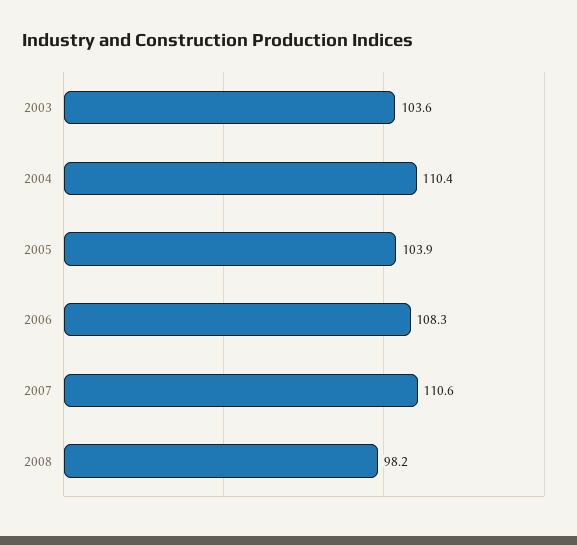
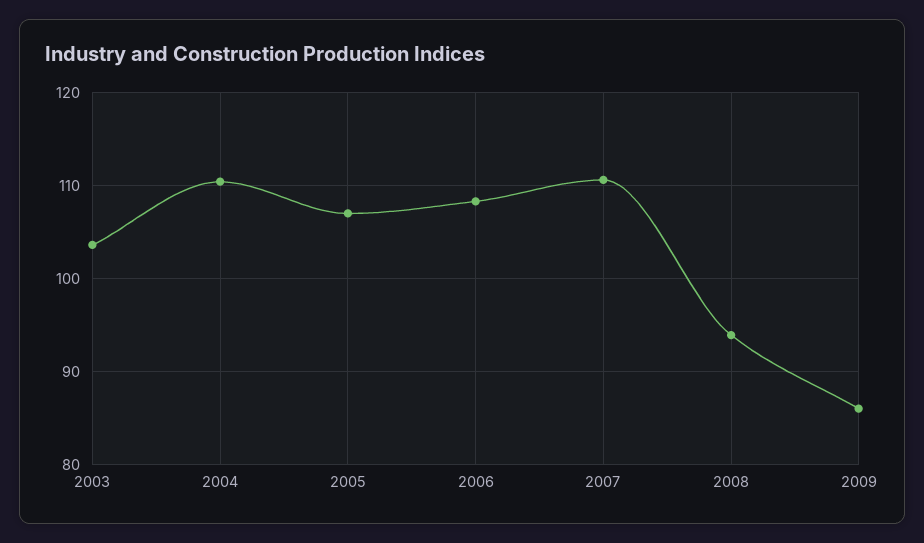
2005: 103.9 -> 107
2008: 98.2 -> 94
2009: none -> 86

